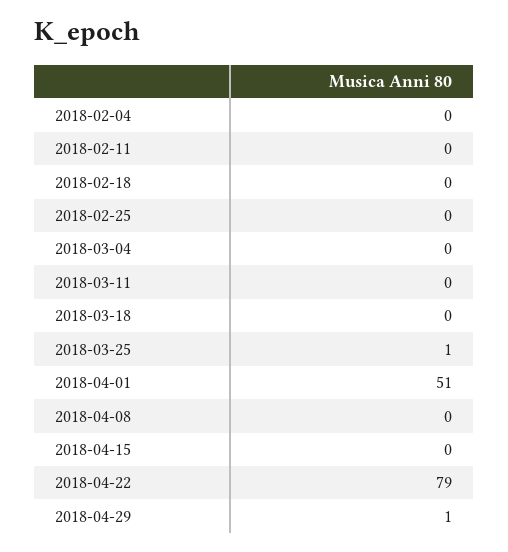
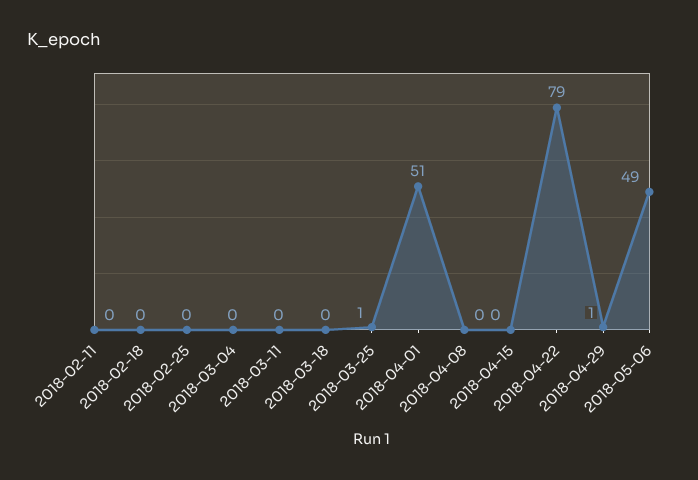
2018-02-04: 0 -> none
2018-05-06: none -> 49

